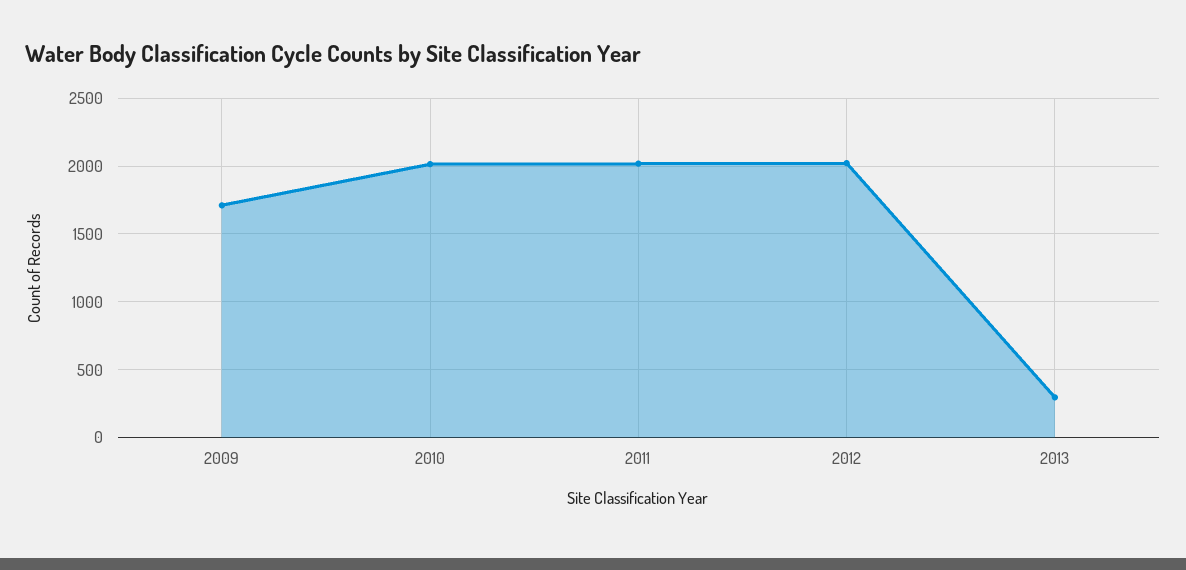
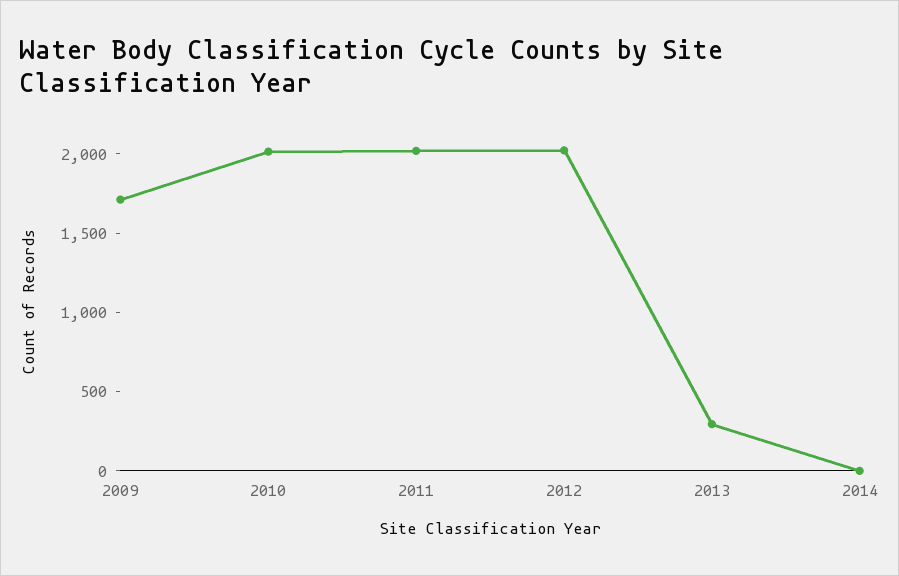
2014: none -> 0

